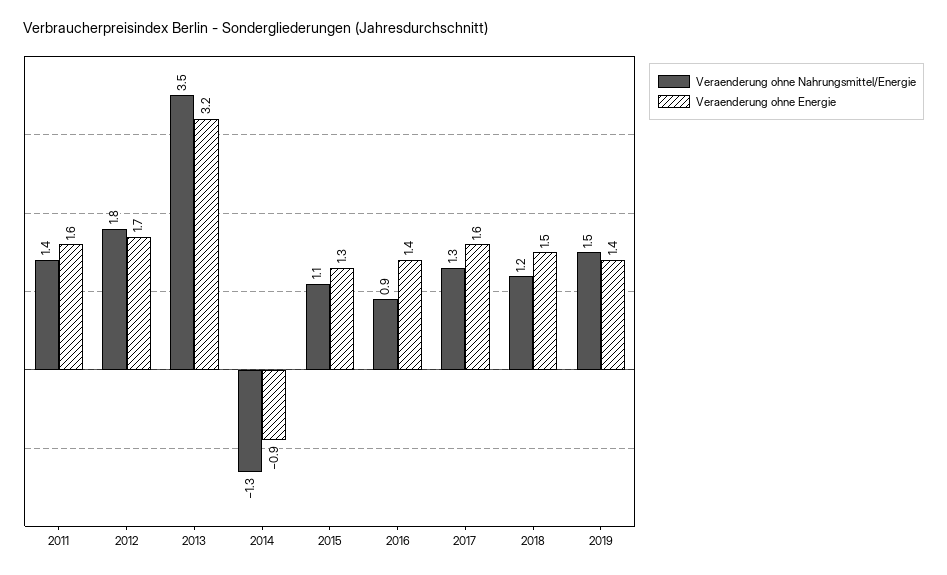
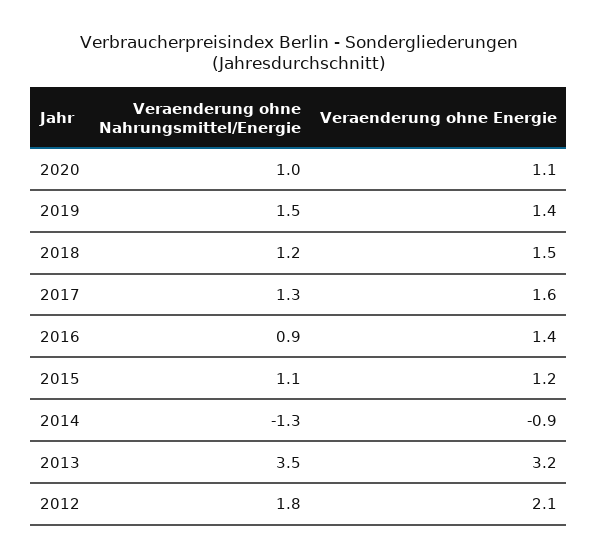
Veraenderung ohne Nahrungsmittel/Energie, 2011: 1.4 -> none
Veraenderung ohne Energie, 2011: 1.6 -> none
Veraenderung ohne Energie, 2012: 1.7 -> 2.1
Veraenderung ohne Energie, 2015: 1.3 -> 1.2
Veraenderung ohne Nahrungsmittel/Energie, 2020: none -> 1
Veraenderung ohne Energie, 2020: none -> 1.1

